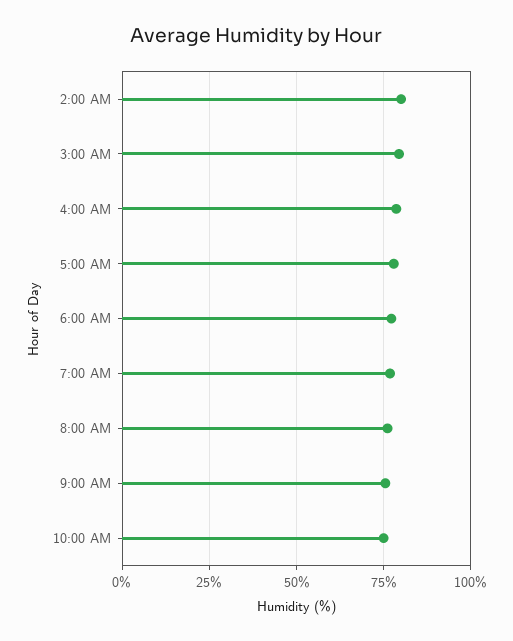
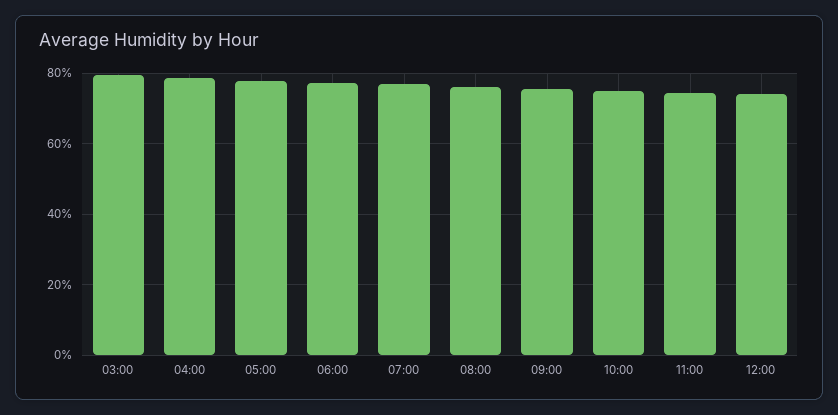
2:00 AM: 80 -> none
11:00: none -> 74
12:00: none -> 74

